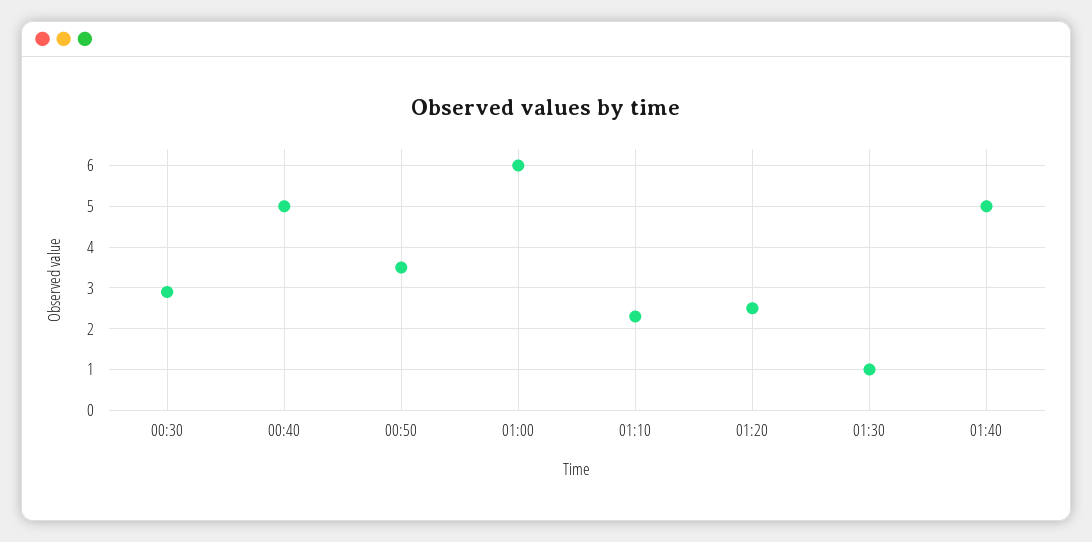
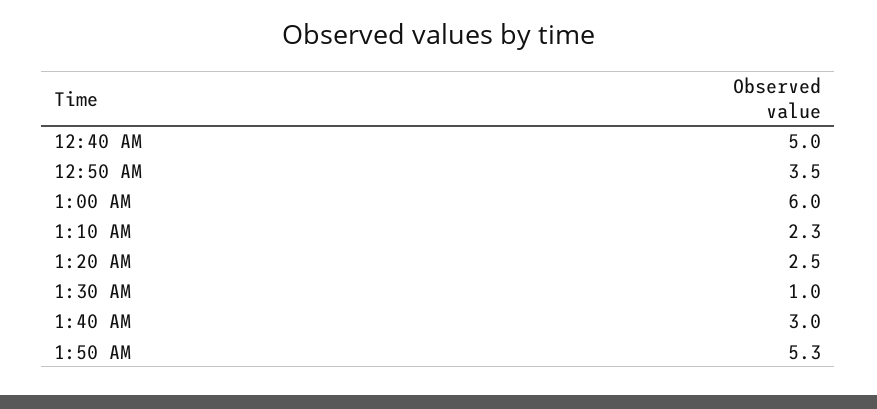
00:30: 3 -> none
01:40: 5 -> 3
1:50 AM: none -> 5.3

